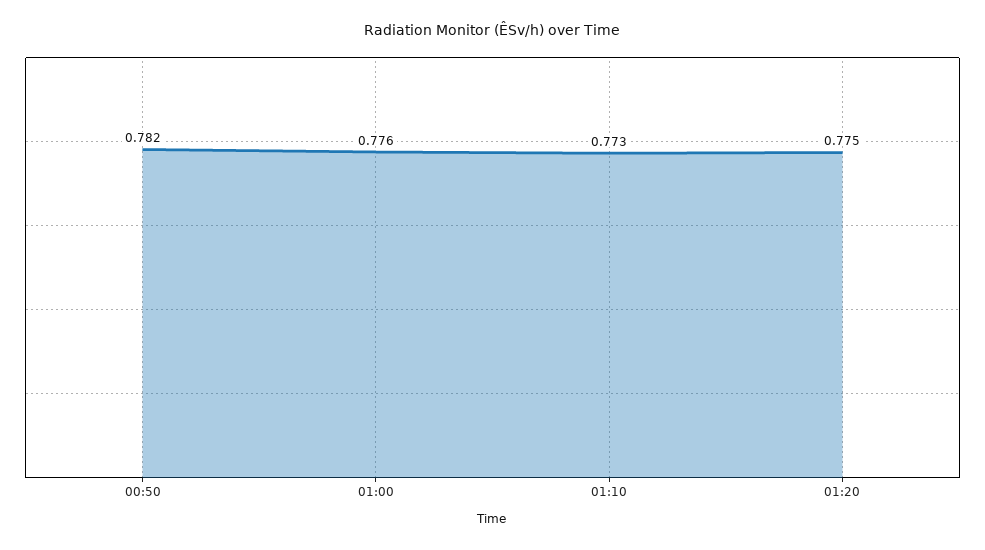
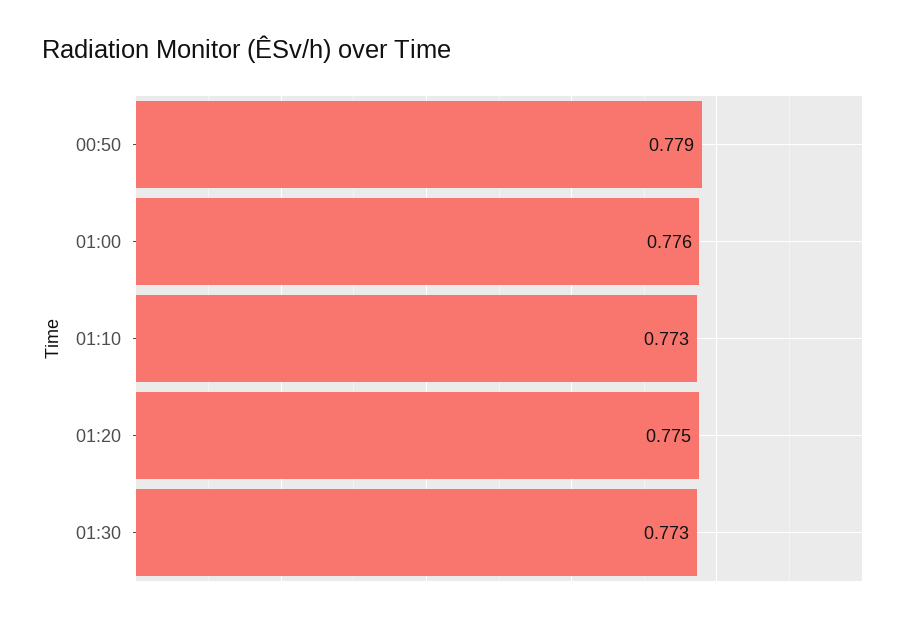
00:50: 0.782 -> 0.779
01:30: none -> 0.773

